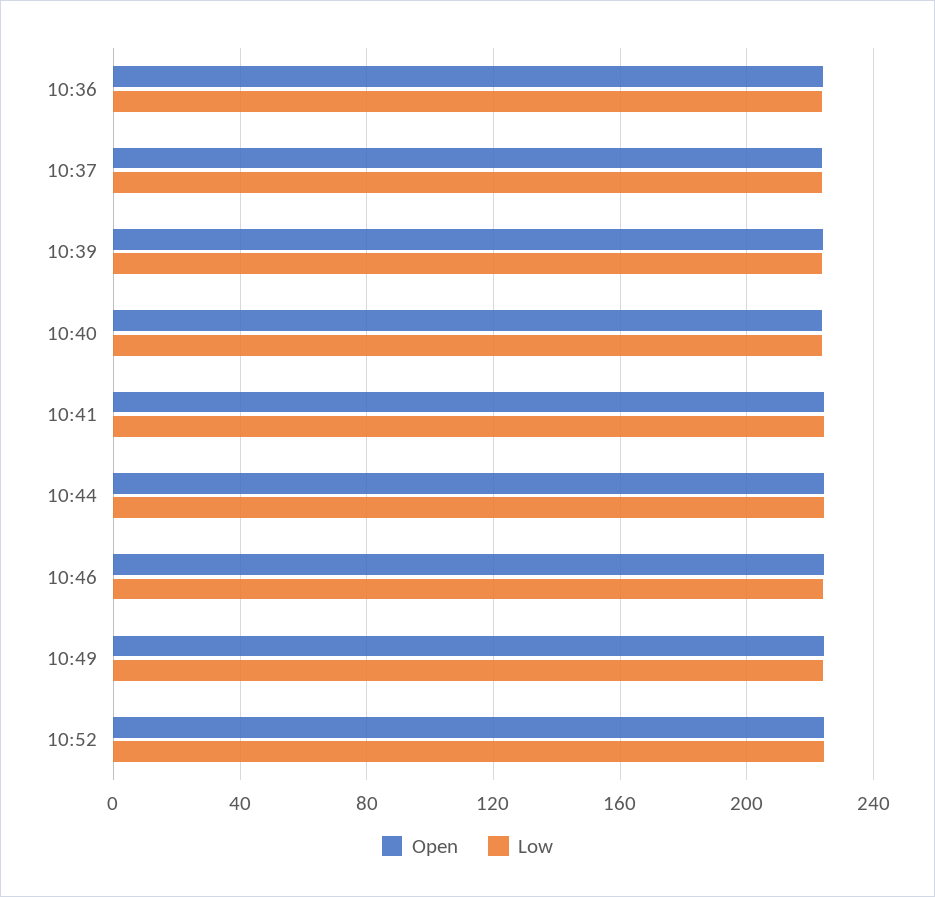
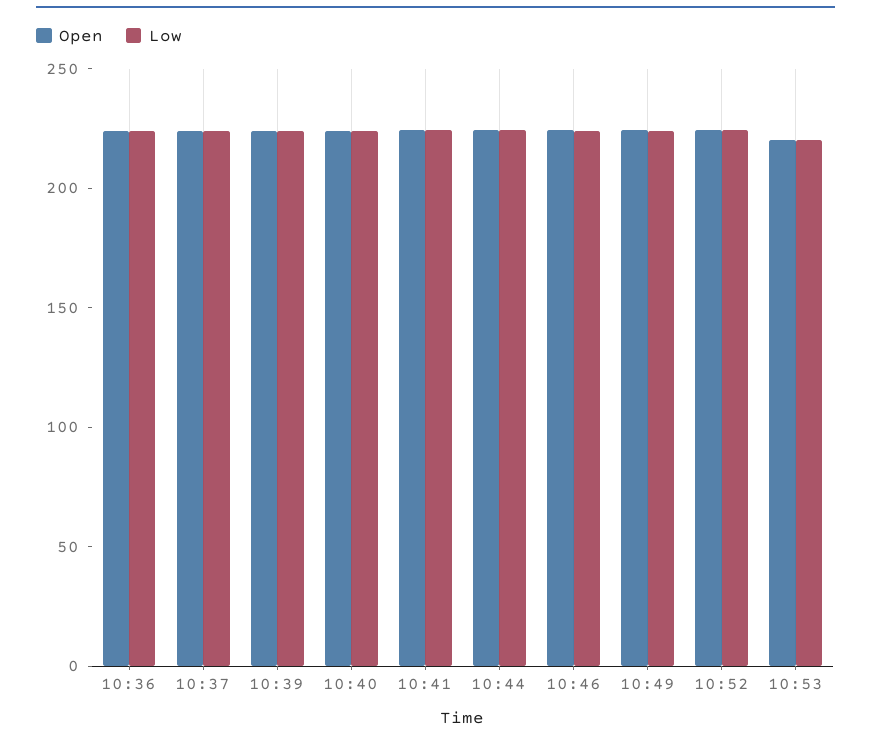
Open, 10:53: none -> 220
Low, 10:53: none -> 220

